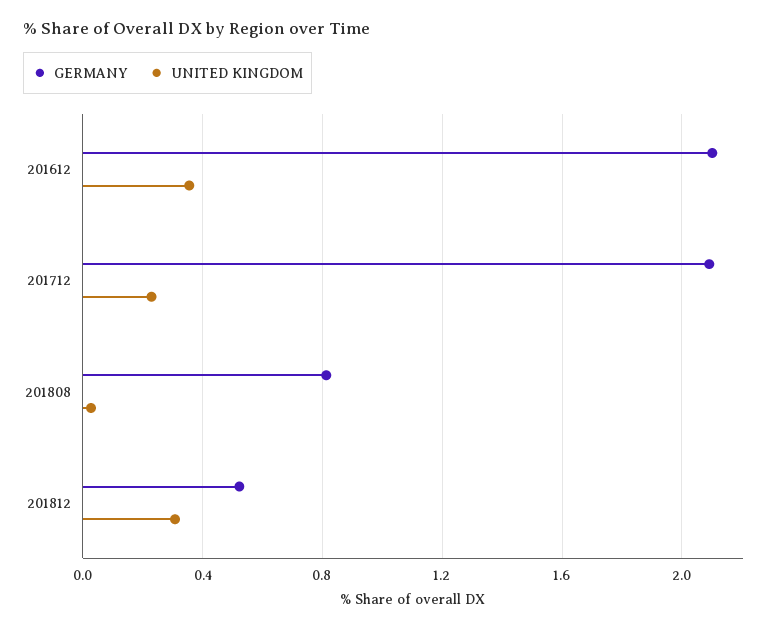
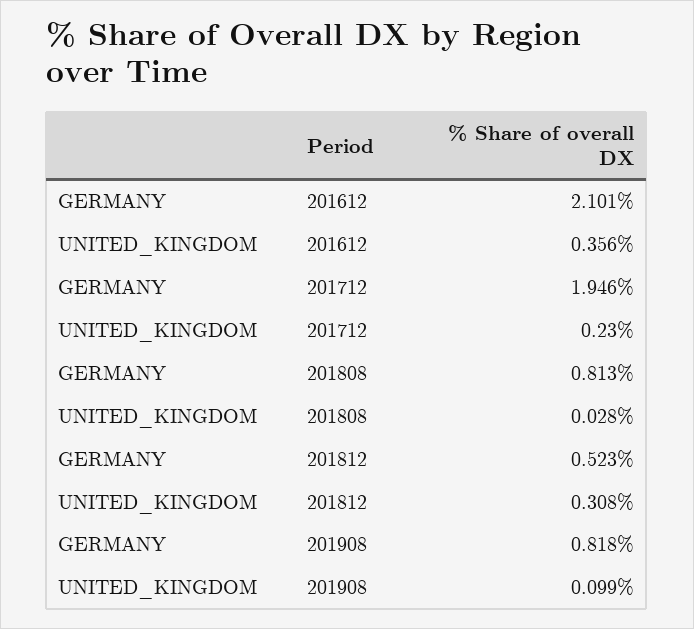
GERMANY, 201712: 2.1 -> 1.946
GERMANY, 201908: none -> 0.818
UNITED KINGDOM, 201908: none -> 0.099

